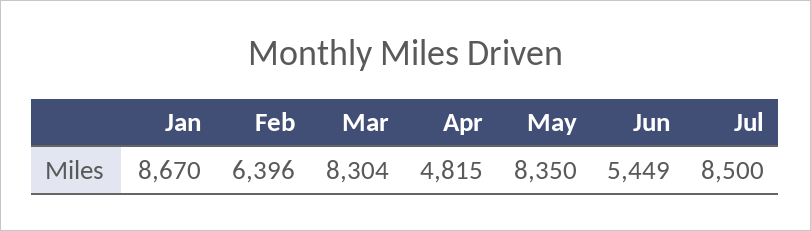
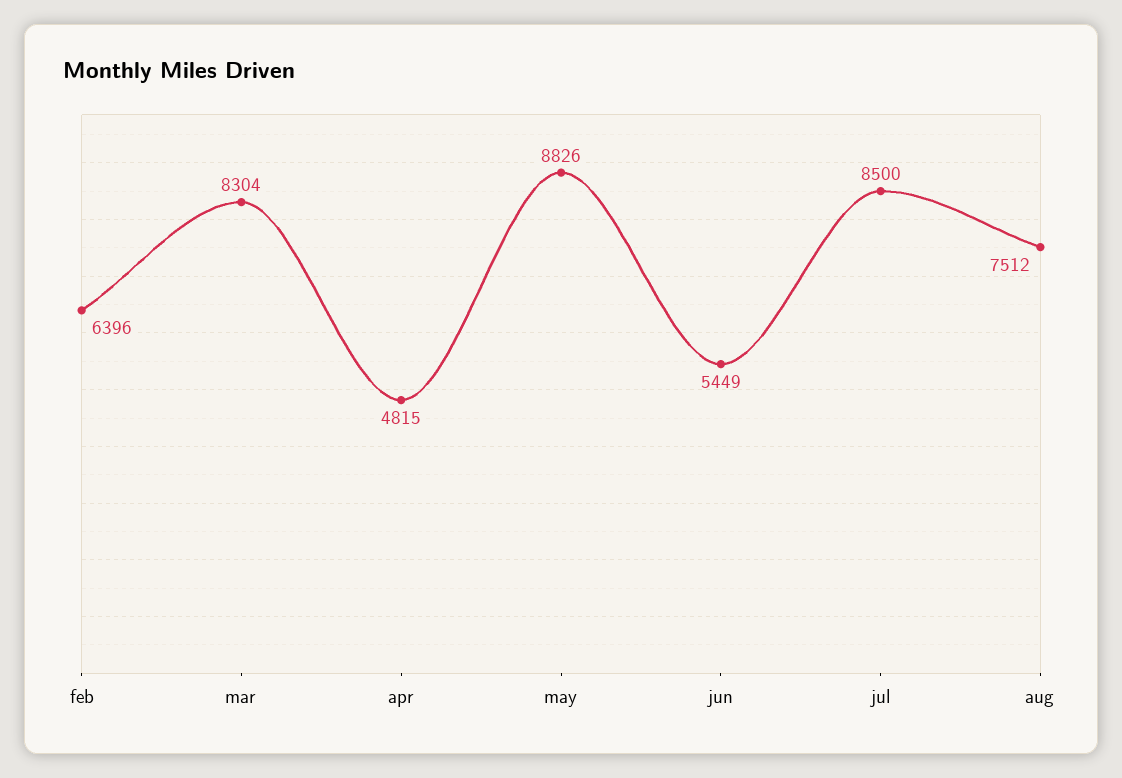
Jan: 8670 -> none
May: 8350 -> 8826
aug: none -> 7512

